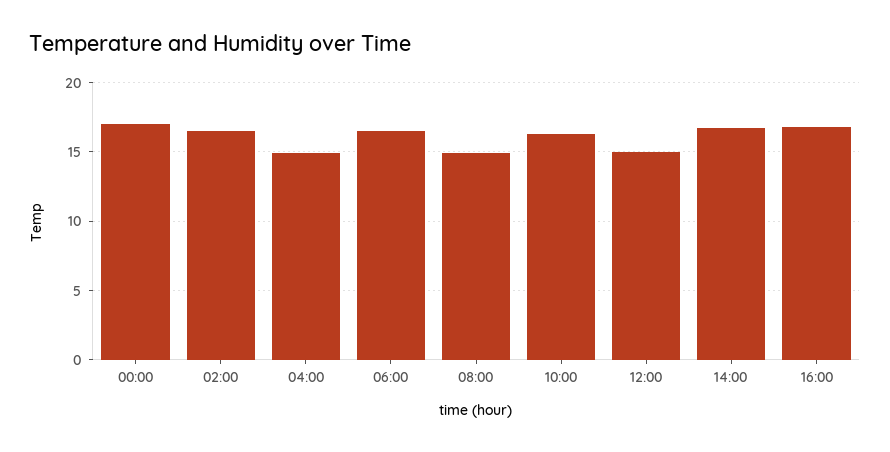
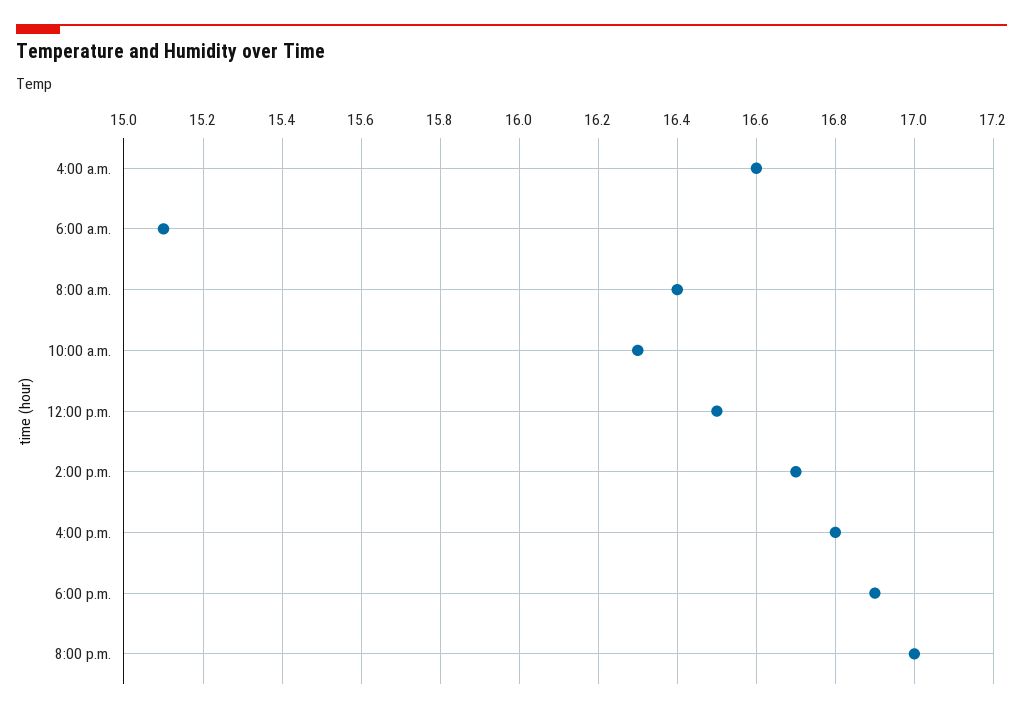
00:00: 17 -> none
02:00: 16.5 -> none
04:00: 15 -> 16.6
06:00: 16.5 -> 15.1
08:00: 15 -> 16.4
12:00: 15 -> 16.5
6:00 p.m.: none -> 16.9
8:00 p.m.: none -> 17

